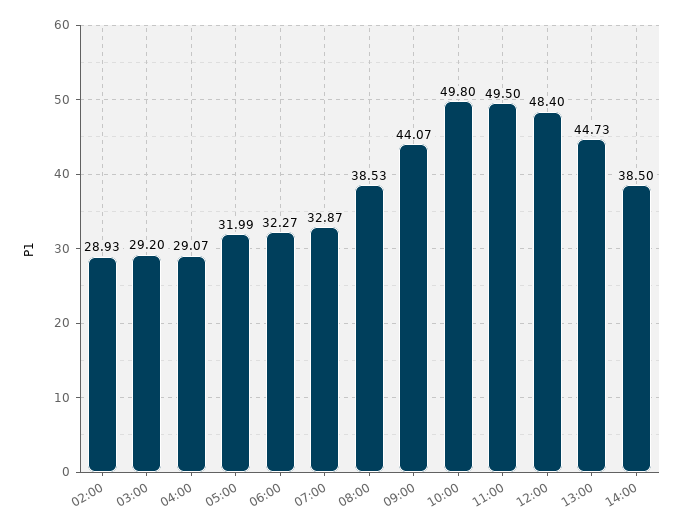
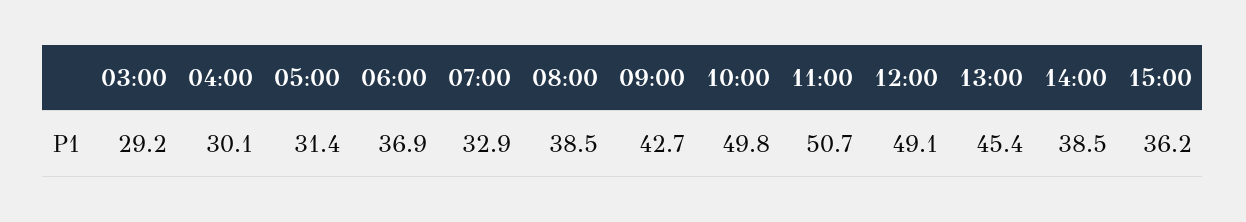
02:00: 28.93 -> none
04:00: 29.07 -> 30.1
05:00: 31.99 -> 31.4
06:00: 32.27 -> 36.9
09:00: 44.07 -> 42.7
11:00: 49.5 -> 50.7
12:00: 48.4 -> 49.1
13:00: 44.73 -> 45.4
15:00: none -> 36.2

